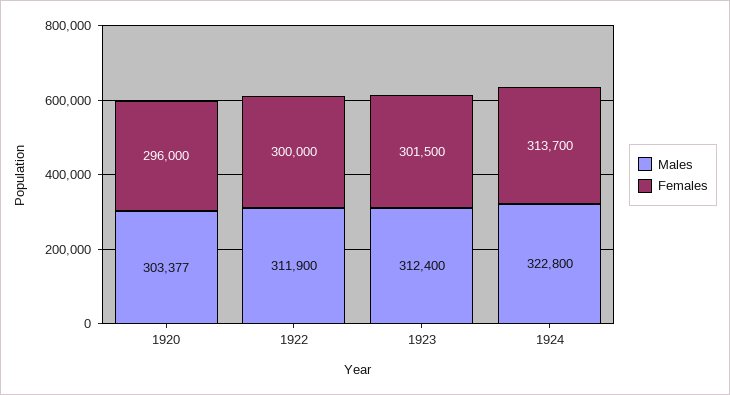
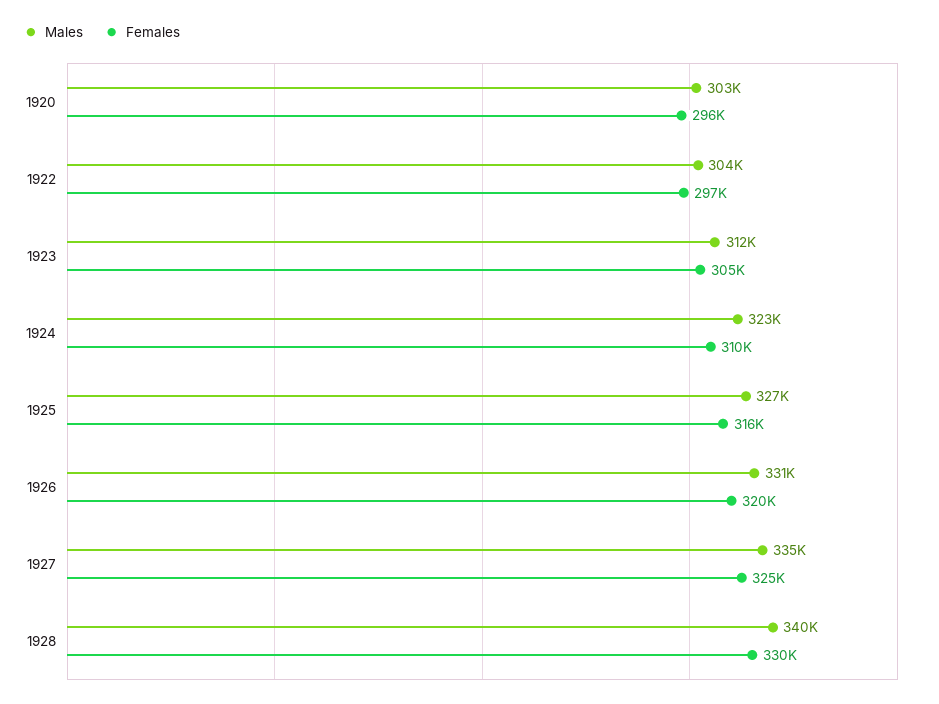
Males, 1922: 311900 -> 304000
Females, 1922: 300000 -> 297000
Females, 1923: 301500 -> 305000
Females, 1924: 313700 -> 310000
Males, 1925: none -> 327000
Females, 1925: none -> 316000
Males, 1926: none -> 331000
Females, 1926: none -> 320000
Males, 1927: none -> 335000
Females, 1927: none -> 325000
Males, 1928: none -> 340000
Females, 1928: none -> 330000

